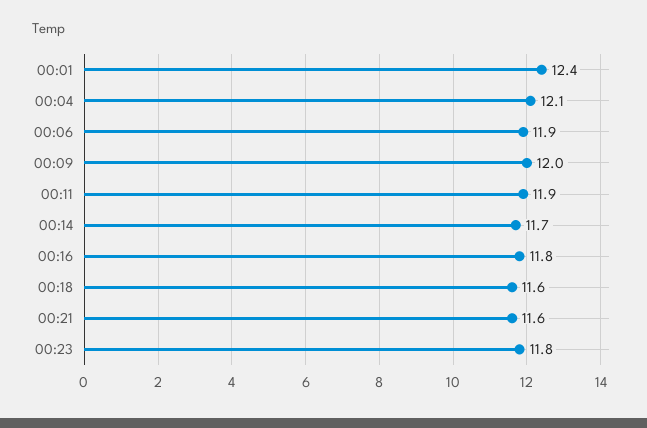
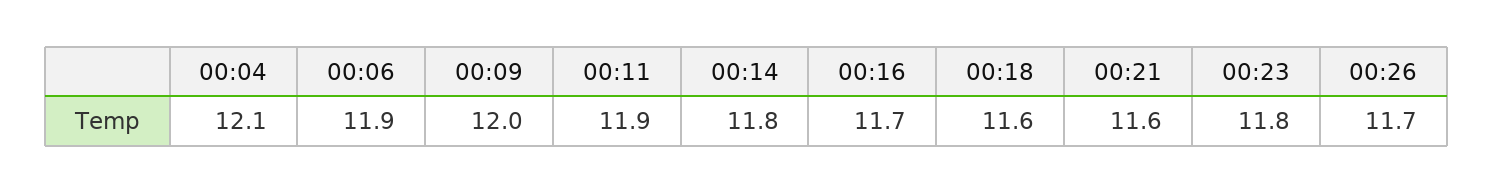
00:01: 12.4 -> none
00:14: 11.7 -> 11.8
00:16: 11.8 -> 11.7
00:26: none -> 11.7

